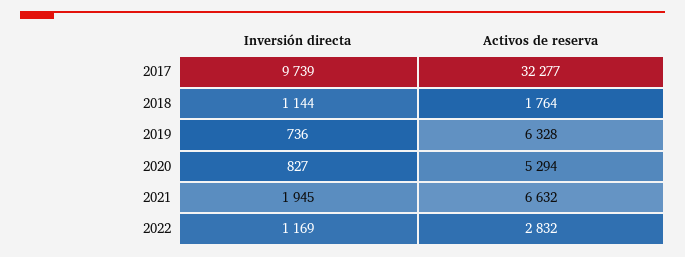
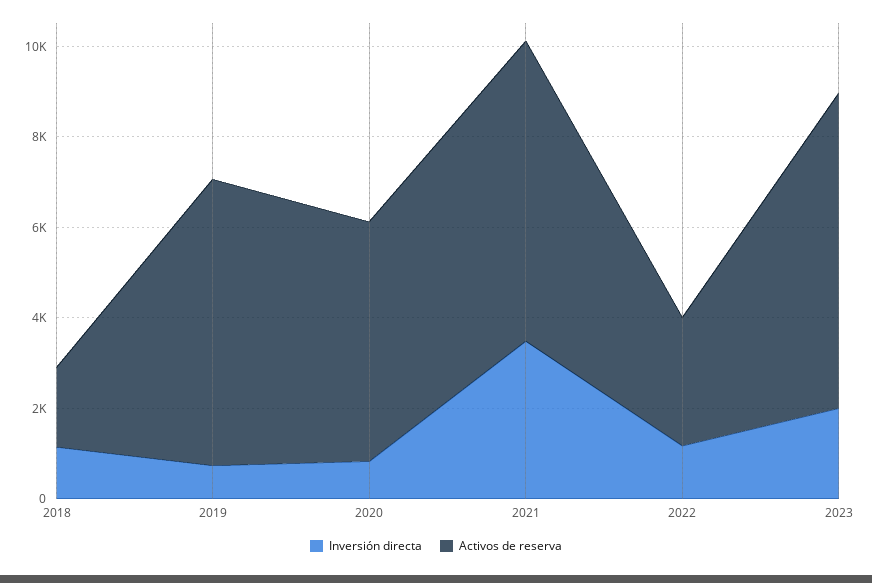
Inversión directa, 2017: 9739 -> none
Activos de reserva, 2017: 32277 -> none
Inversión directa, 2021: 1945 -> 3500
Inversión directa, 2023: none -> 2000
Activos de reserva, 2023: none -> 7000

